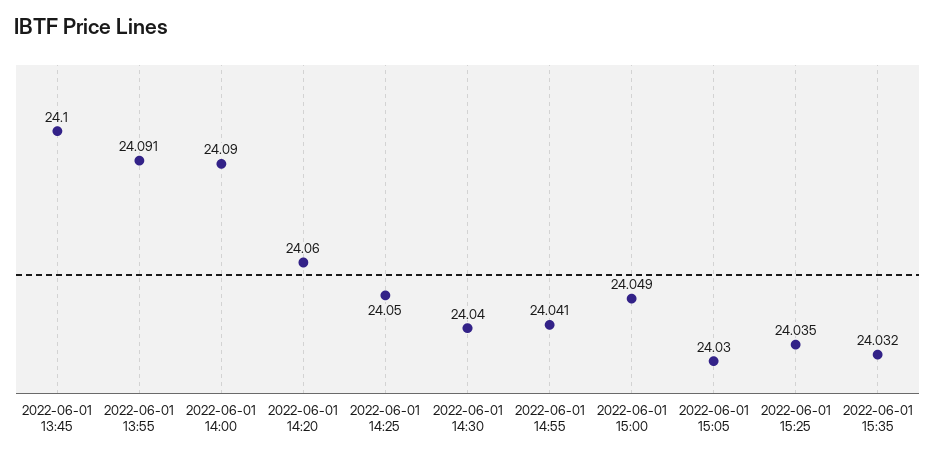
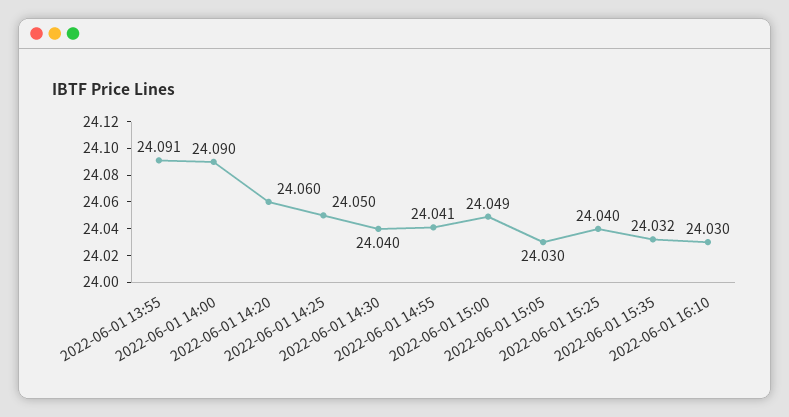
2022-06-01 13:45: 24.1 -> none
2022-06-01 15:25: 24.035 -> 24.04
2022-06-01 16:10: none -> 24.03

